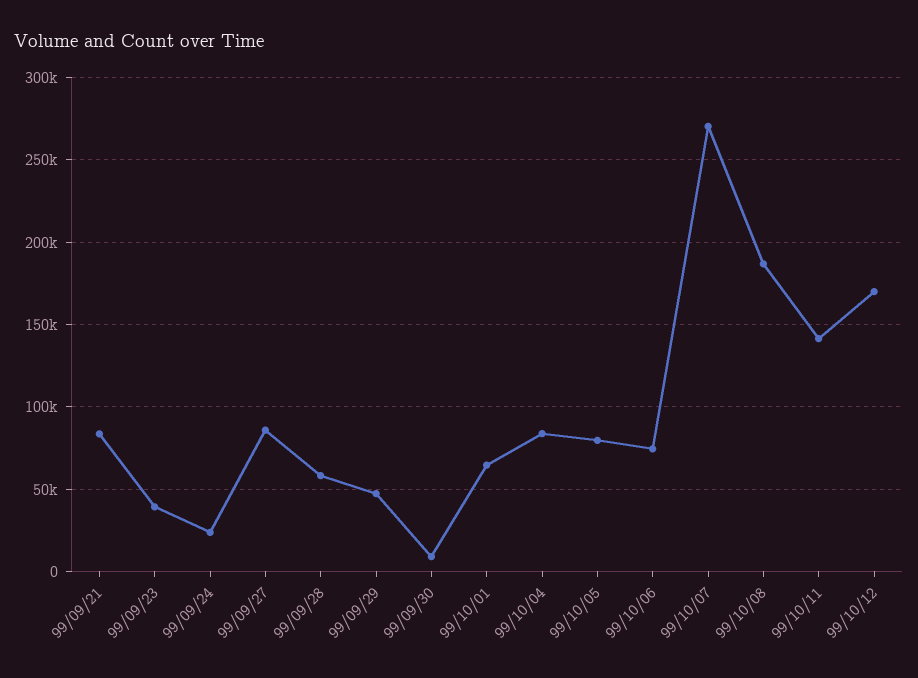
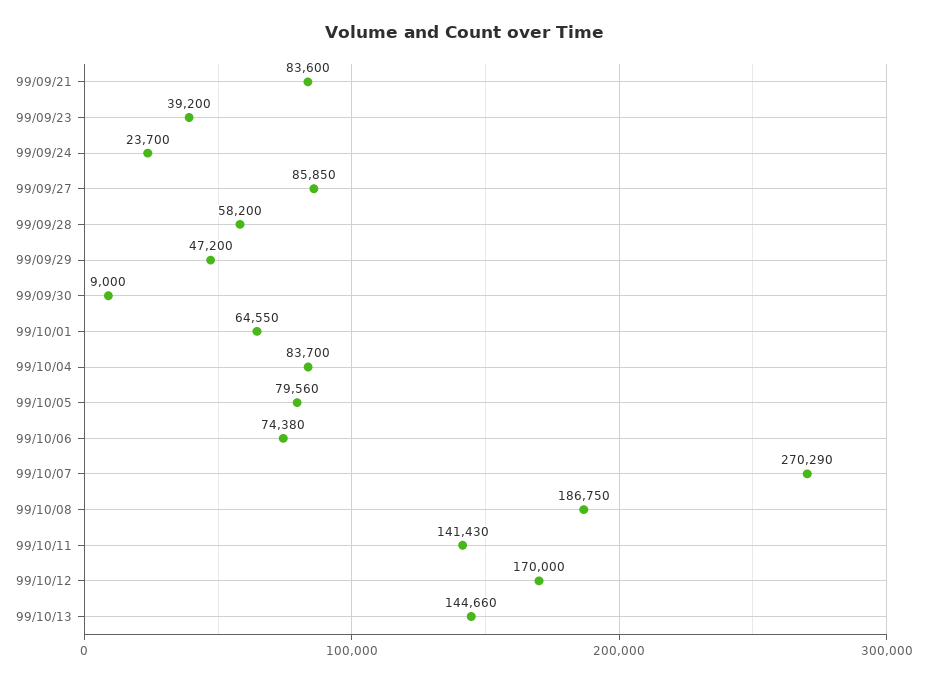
99/10/13: none -> 144660

